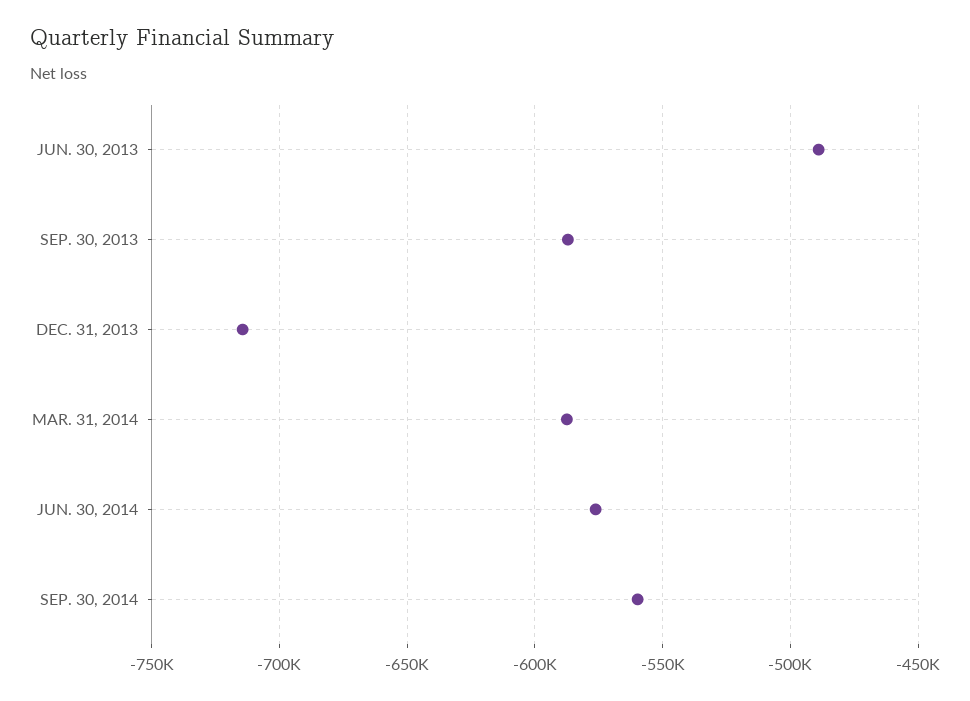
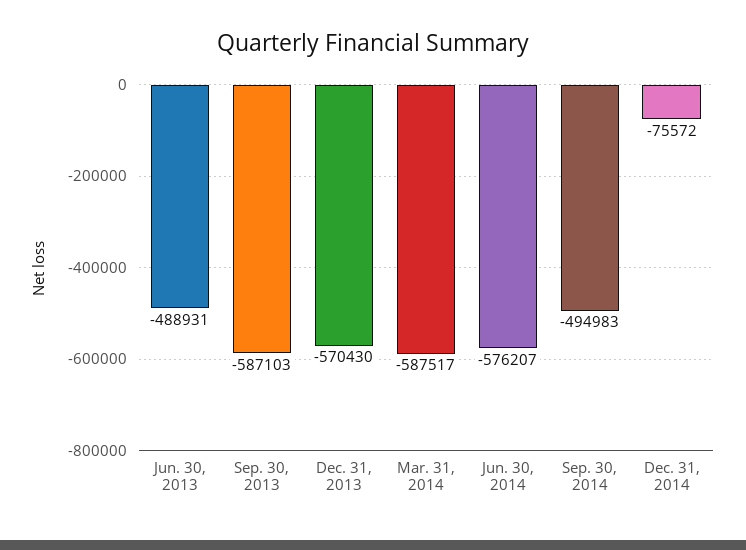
DEC. 31, 2013: -715000 -> -570430
SEP. 30, 2014: -560000 -> -494983
Dec. 31, 2014: none -> -75572

